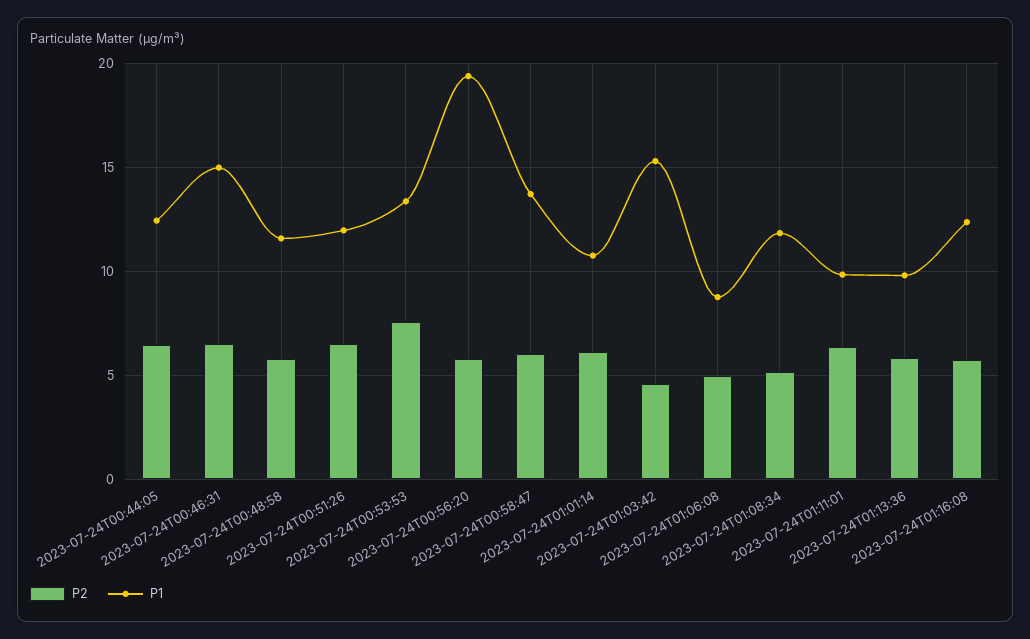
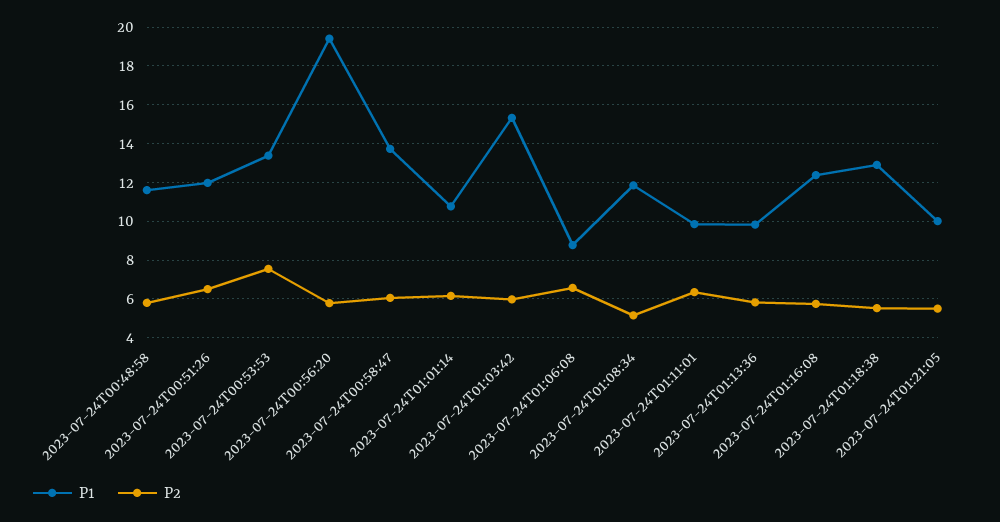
P2, 2023-07-24T00:44:05: 6.5 -> none
P1, 2023-07-24T00:44:05: 12.5 -> none
P2, 2023-07-24T00:46:31: 6.5 -> none
P1, 2023-07-24T00:46:31: 15 -> none
P2, 2023-07-24T01:03:42: 4.5 -> 6
P2, 2023-07-24T01:06:08: 5 -> 6.5
P1, 2023-07-24T01:18:38: none -> 13
P2, 2023-07-24T01:18:38: none -> 5.5
P1, 2023-07-24T01:21:05: none -> 10
P2, 2023-07-24T01:21:05: none -> 5.5

